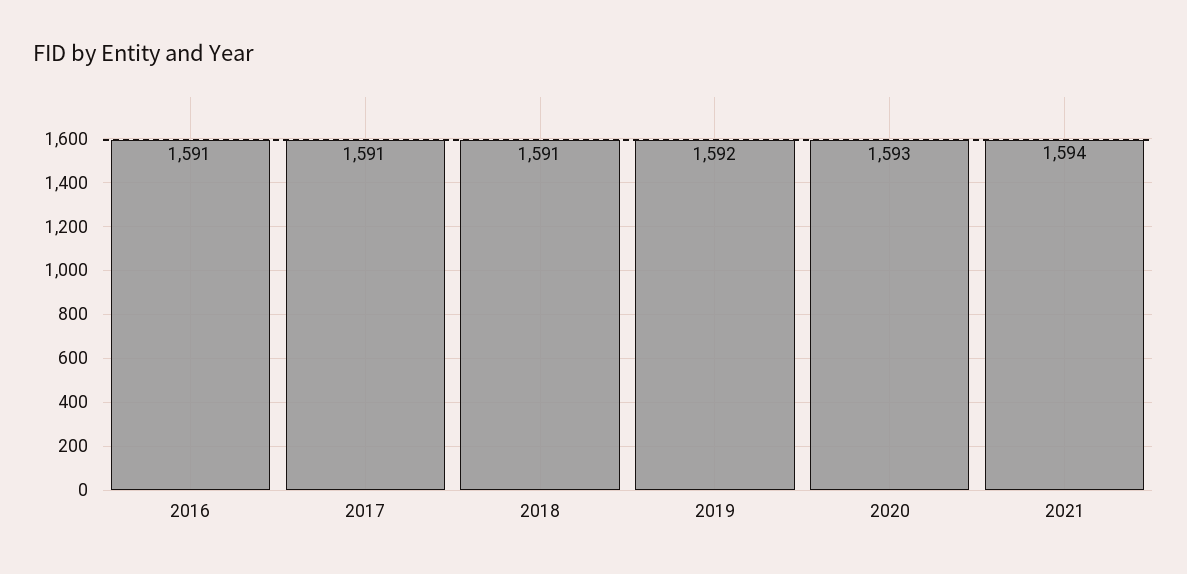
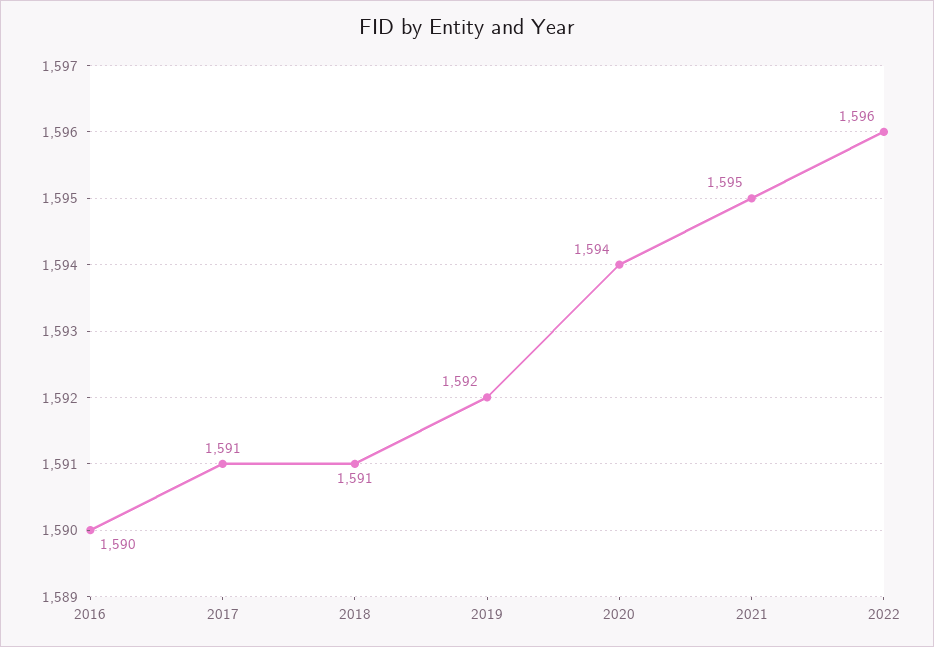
2016: 1591 -> 1590
2020: 1593 -> 1594
2021: 1594 -> 1595
2022: none -> 1596

